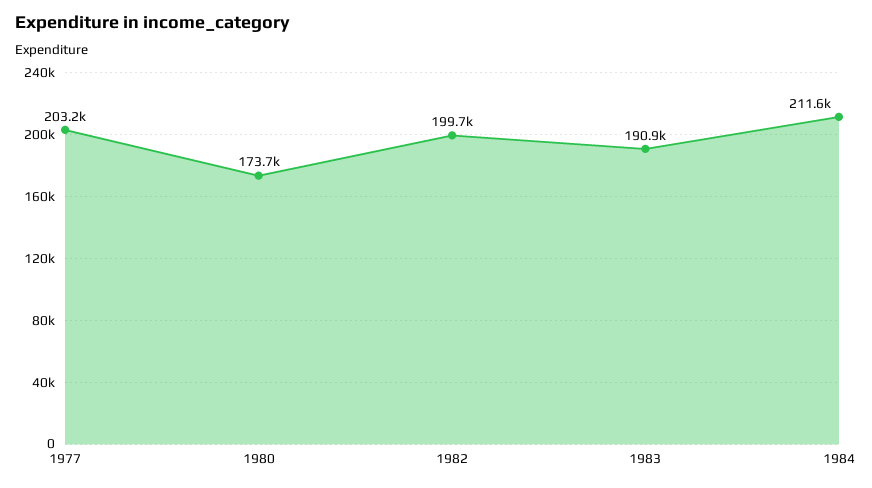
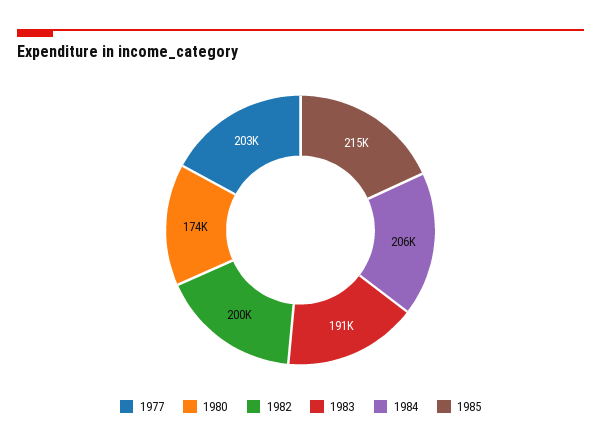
1984: 211600 -> 206000
1985: none -> 215000

